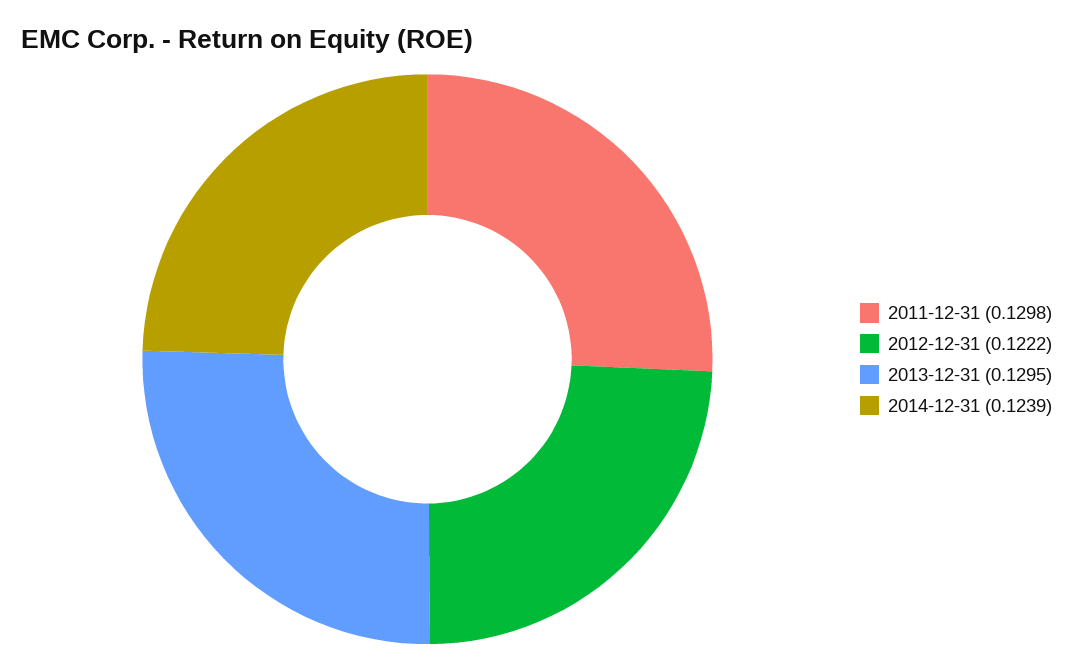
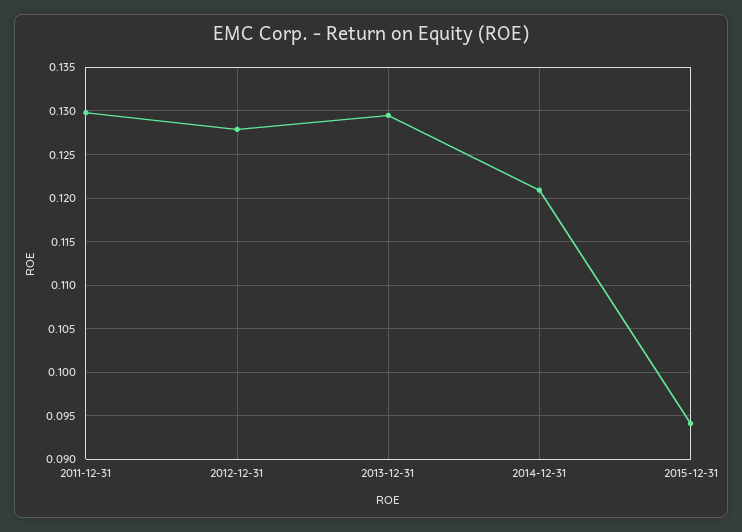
2012-12-31: 0.1222 -> 0.128
2014-12-31: 0.1239 -> 0.121
2015-12-31: none -> 0.094

